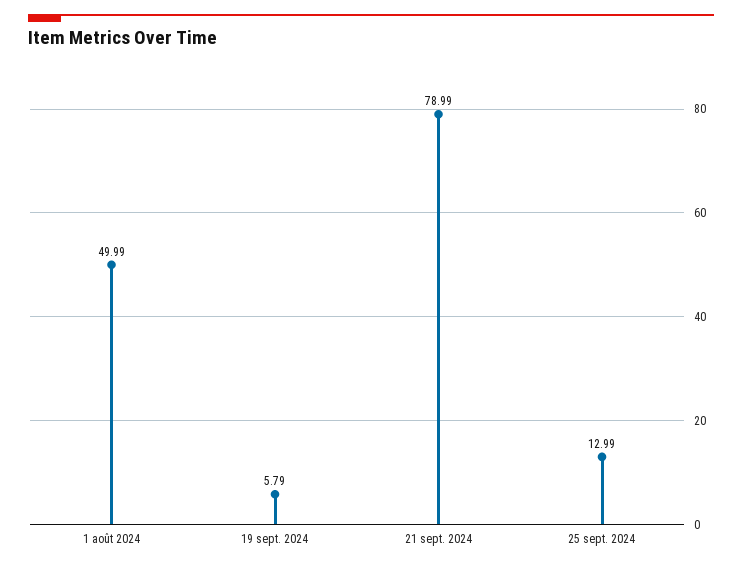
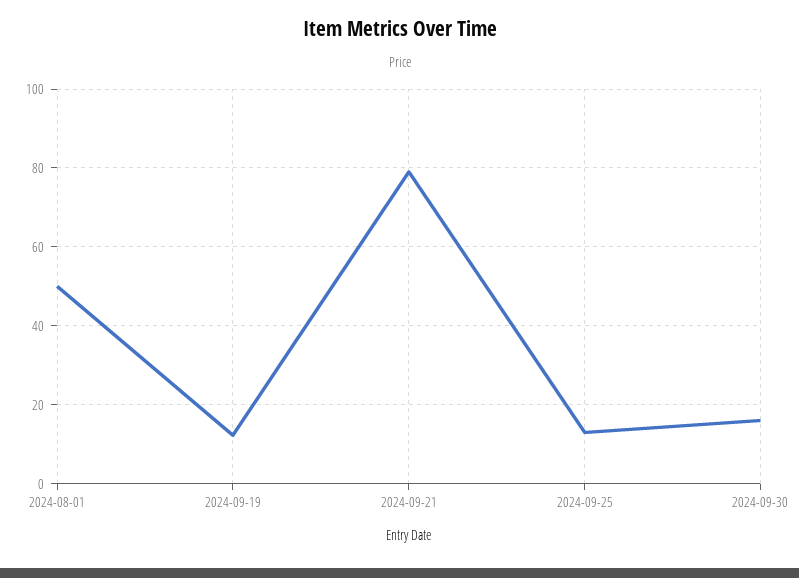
19 sept. 2024: 5.79 -> 12
2024-09-30: none -> 16

